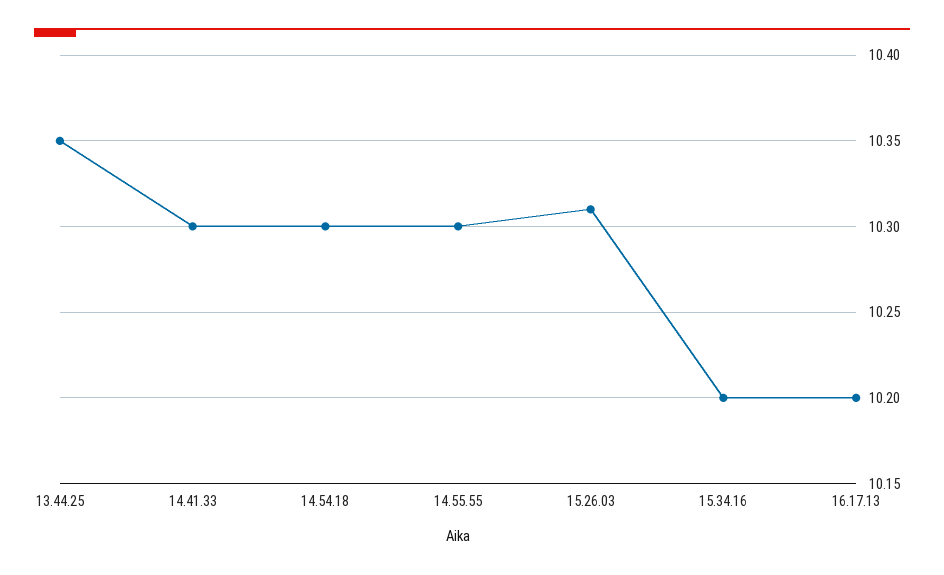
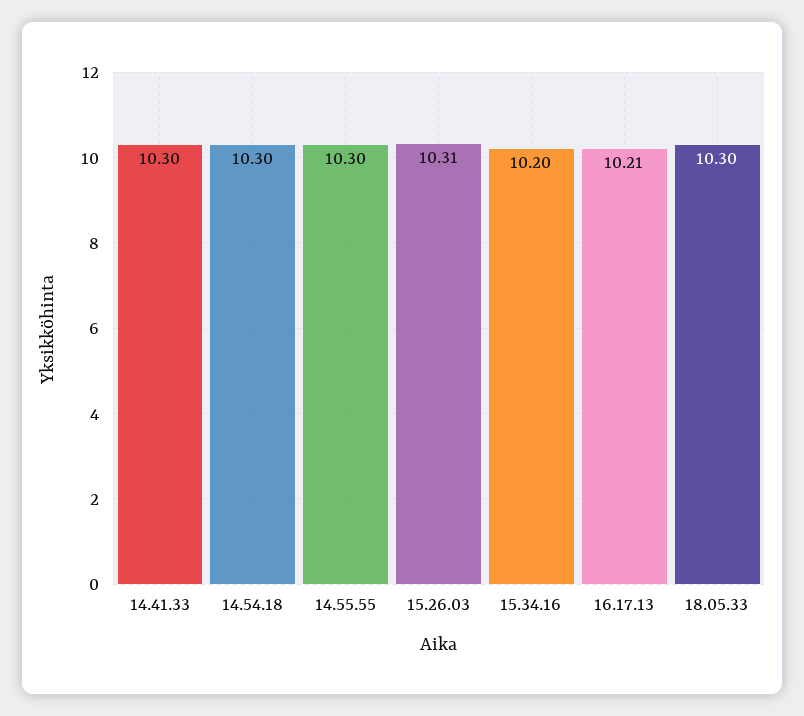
13.44.25: 10.35 -> none
16.17.13: 10.2 -> 10.21
18.05.33: none -> 10.3

